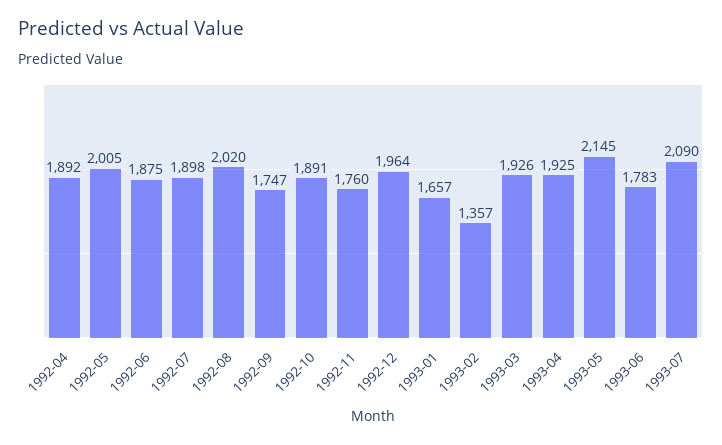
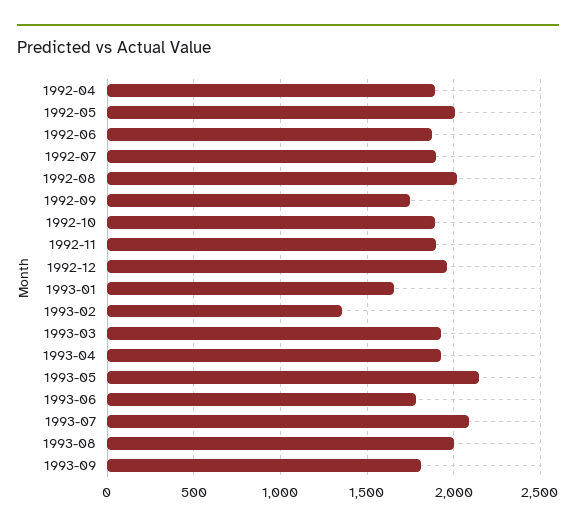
1992-11: 1760 -> 1900
1993-08: none -> 2000
1993-09: none -> 1800

